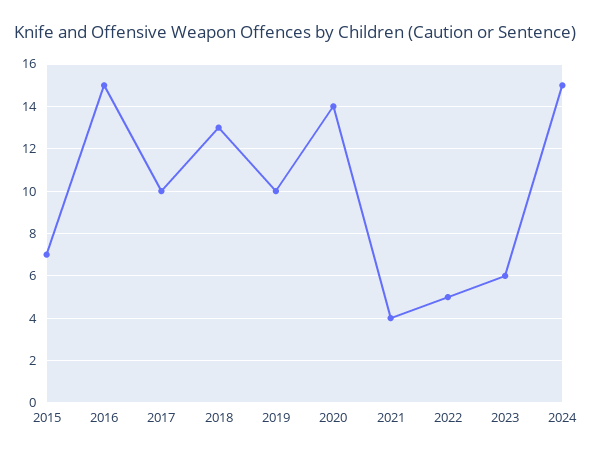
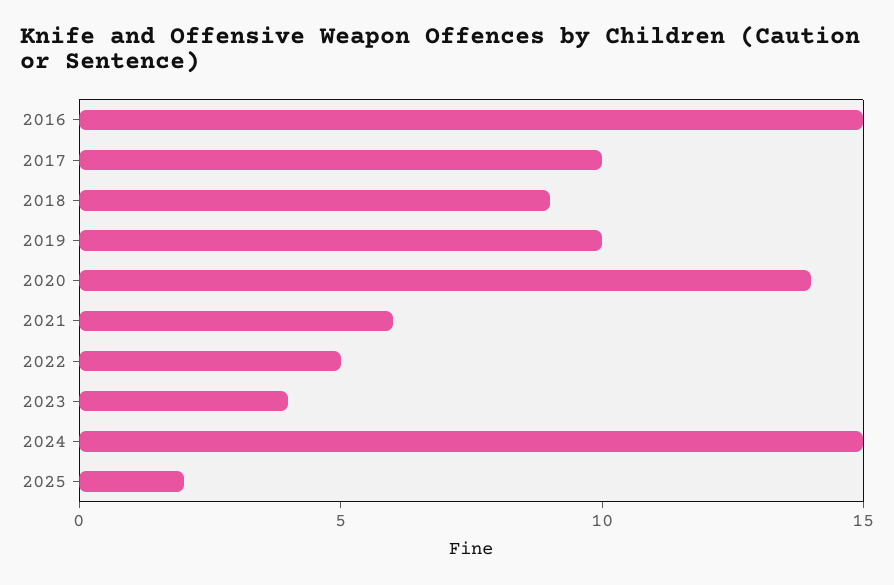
2015: 7 -> none
2018: 13 -> 9
2021: 4 -> 6
2023: 6 -> 4
2025: none -> 2

